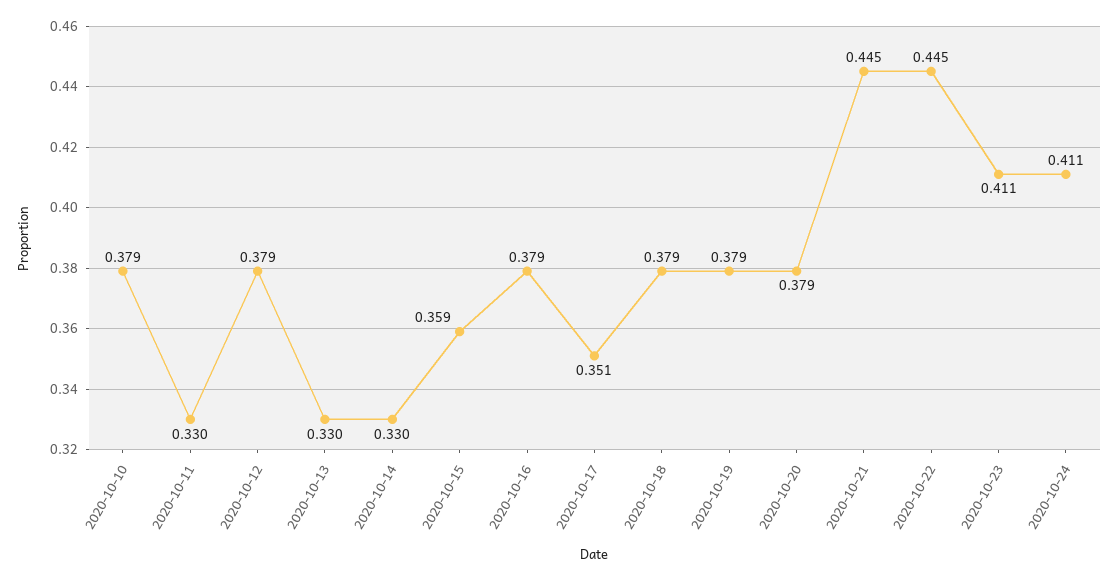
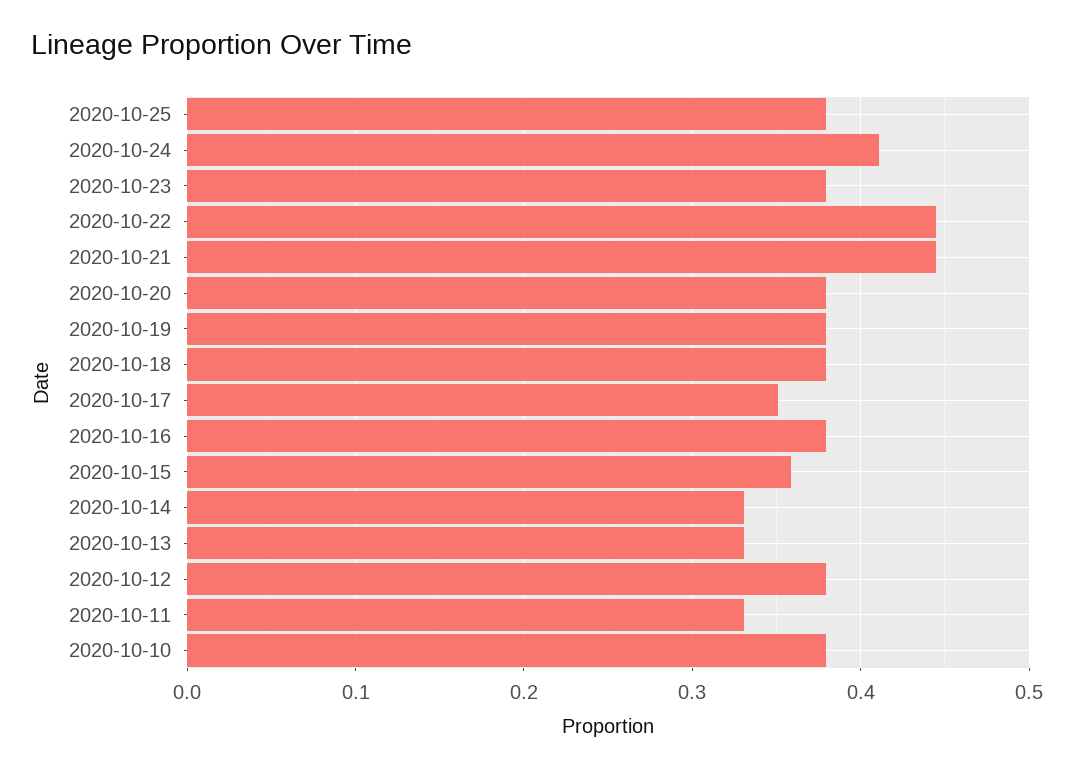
2020-10-23: 0.411 -> 0.38
2020-10-25: none -> 0.38

